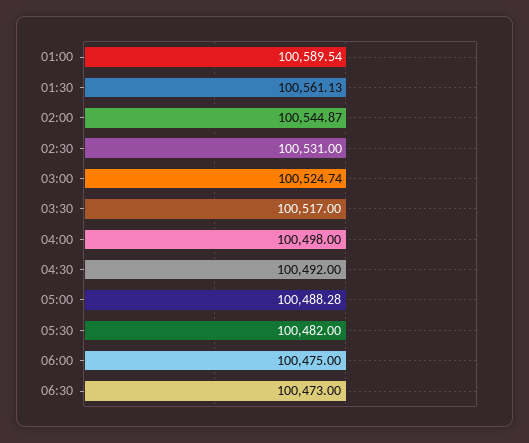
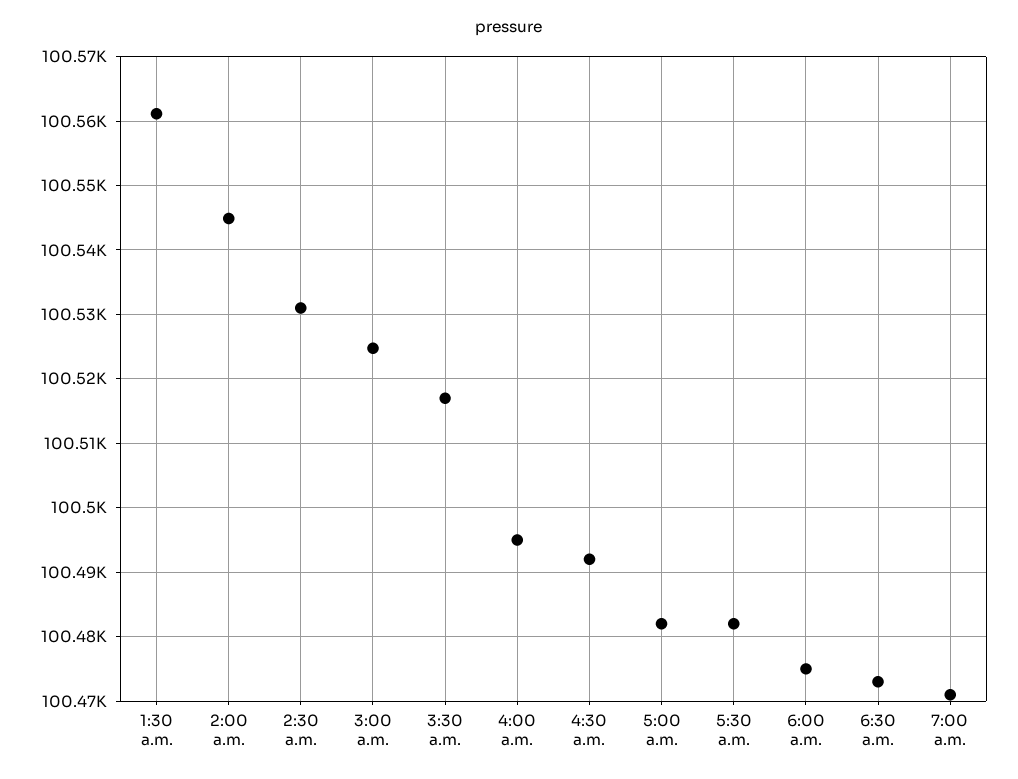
01:00: 100589.54 -> none
04:00: 100498 -> 100495
05:00: 100488.28 -> 100482
7:00 a.m.: none -> 100471

